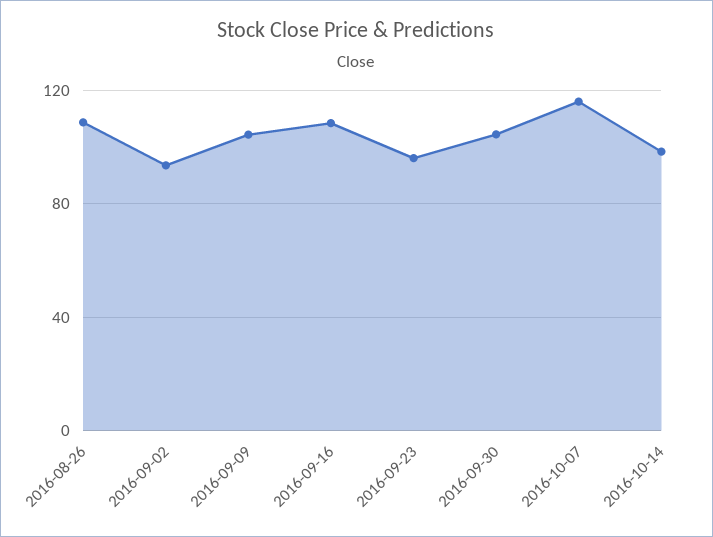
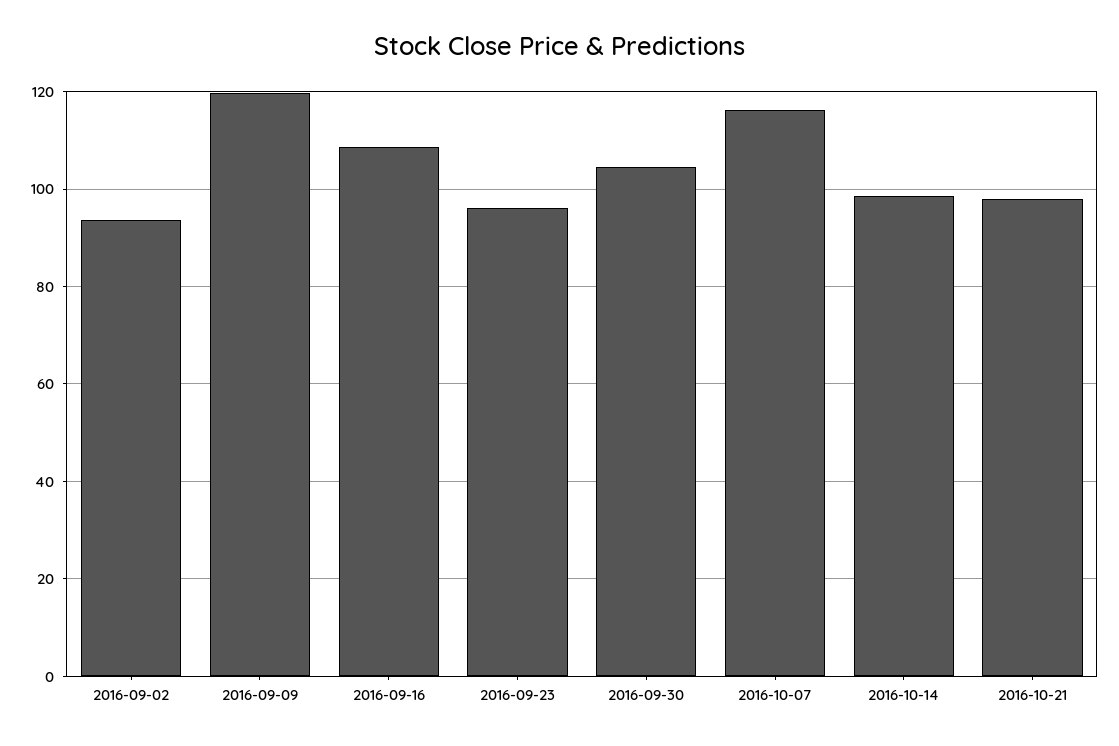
2016-08-26: 110 -> none
2016-09-09: 105 -> 120
2016-10-21: none -> 98

